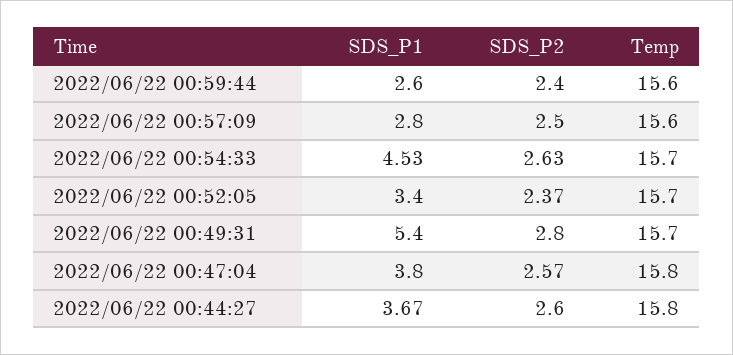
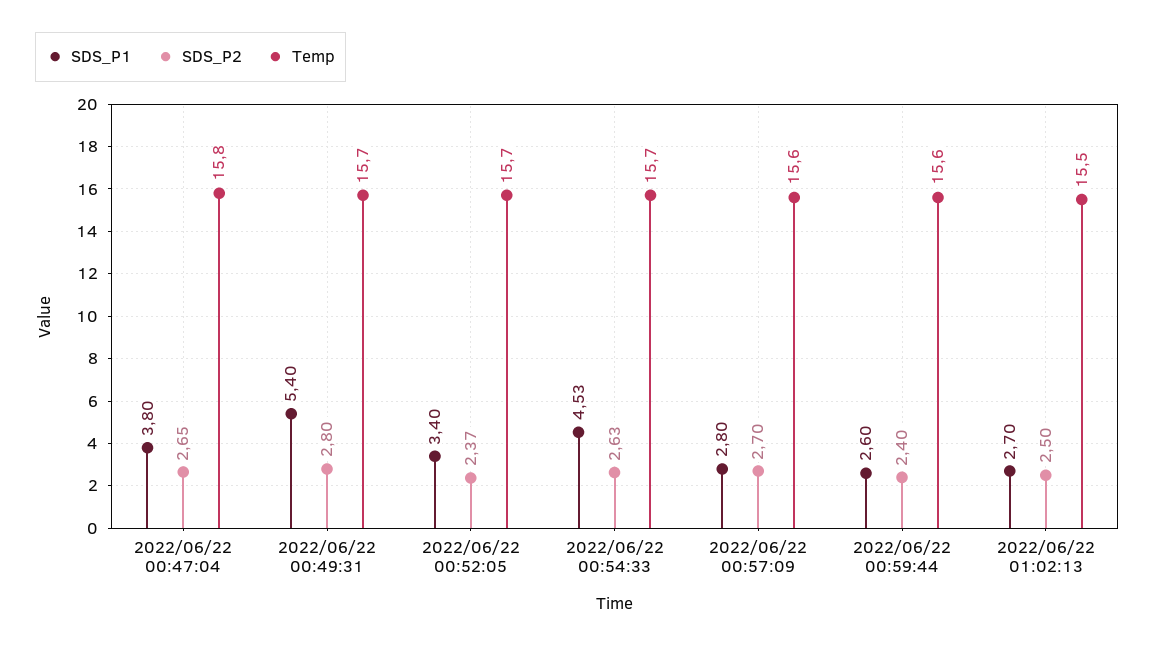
SDS_P2, 2022/06/22 00:57:09: 2.5 -> 2.7
SDS_P2, 2022/06/22 00:47:04: 2.57 -> 2.65
SDS_P1, 2022/06/22 00:44:27: 3.67 -> none
SDS_P2, 2022/06/22 00:44:27: 2.6 -> none
Temp, 2022/06/22 00:44:27: 15.8 -> none
SDS_P1, 2022/06/22 01:02:13: none -> 2.7
SDS_P2, 2022/06/22 01:02:13: none -> 2.5
Temp, 2022/06/22 01:02:13: none -> 15.5

